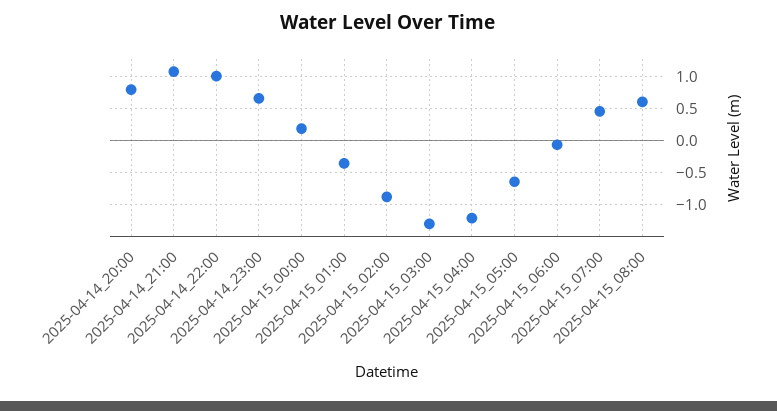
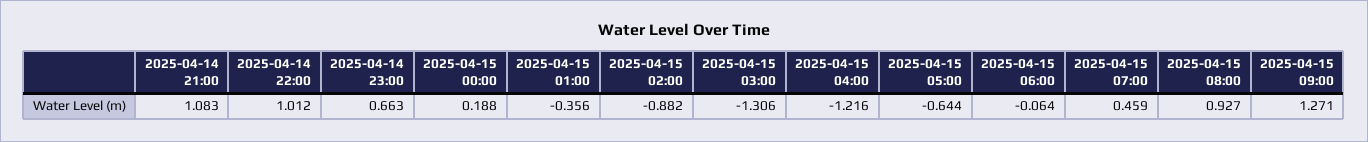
2025-04-14_20:00: 0.8 -> none
2025-04-15_08:00: 0.6 -> 0.927
2025-04-15 09:00: none -> 1.271

